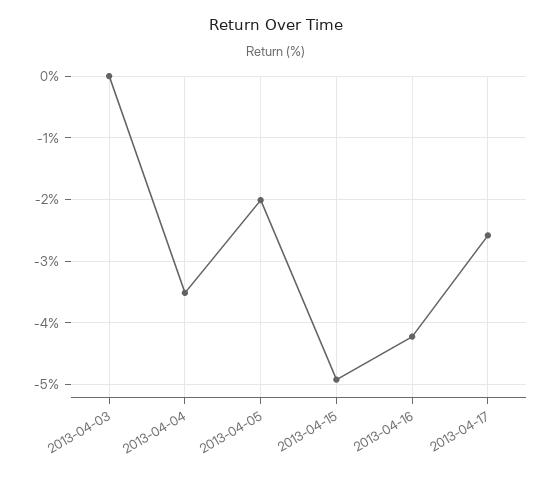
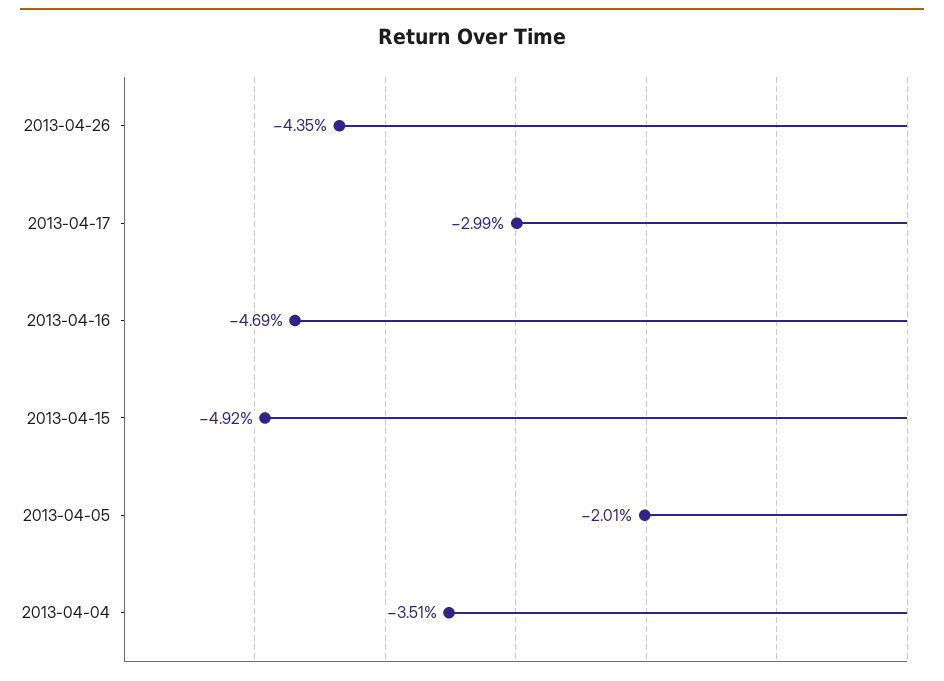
2013-04-03: 0 -> none
2013-04-16: -4.2 -> -4.69
2013-04-17: -2.6 -> -2.99
2013-04-26: none -> -4.35

